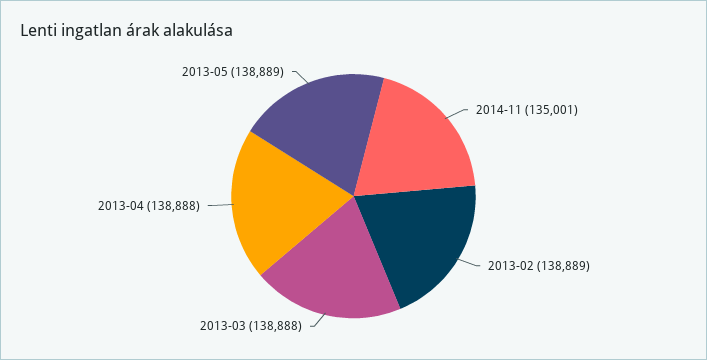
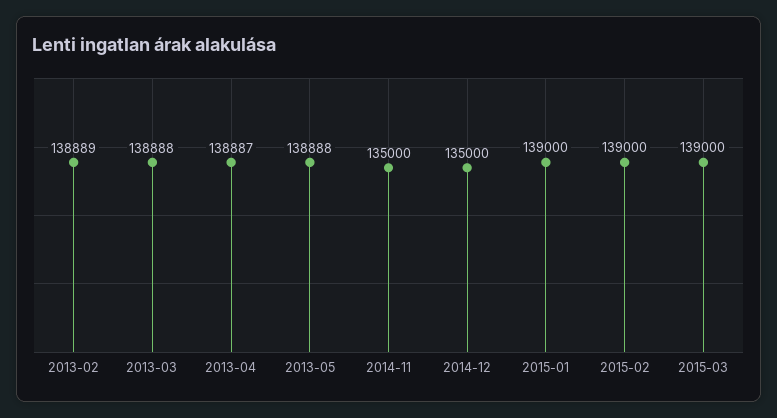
2014-11: 135001 -> 135000
2013-04: 138888 -> 138887
2013-05: 138889 -> 138888
2014-12: none -> 135000
2015-01: none -> 139000
2015-02: none -> 139000
2015-03: none -> 139000

